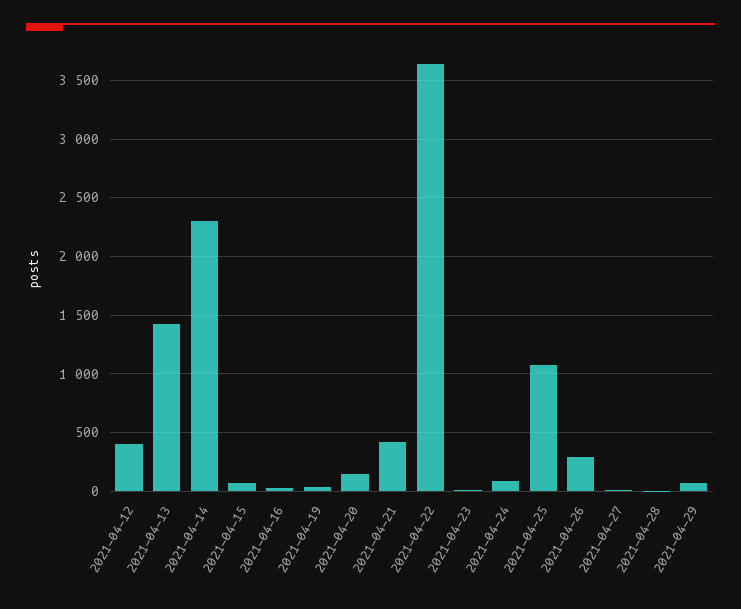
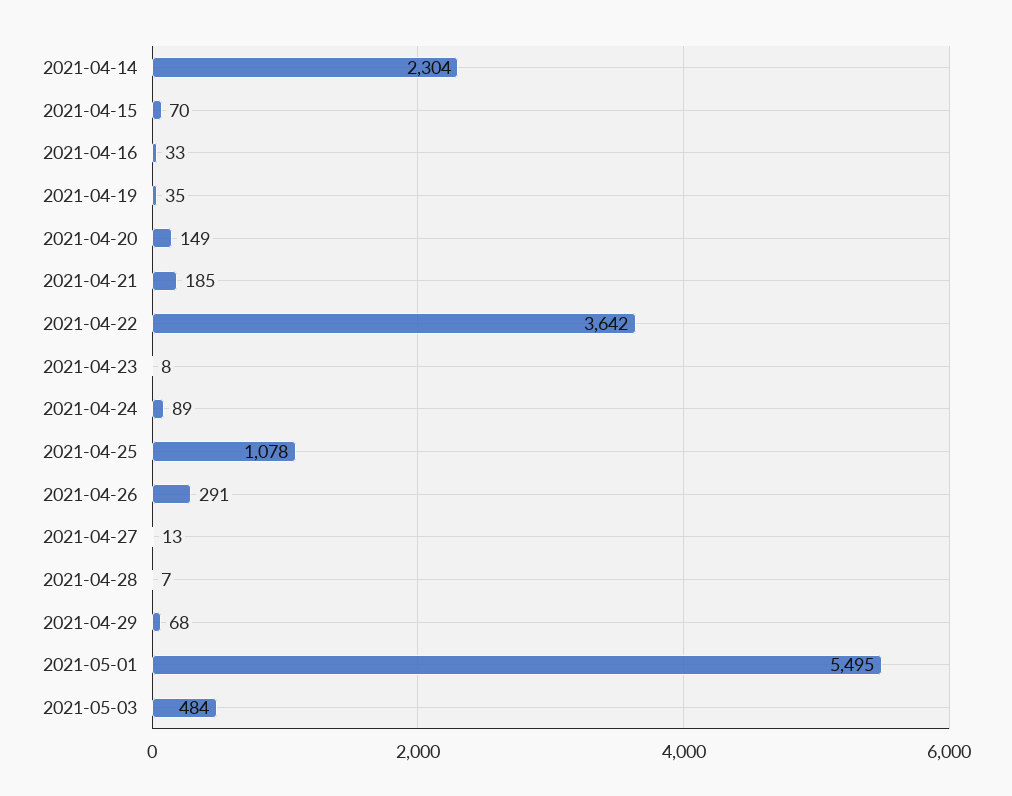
2021-04-12: 400 -> none
2021-04-13: 1400 -> none
2021-04-21: 400 -> 185
2021-05-01: none -> 5495
2021-05-03: none -> 484

